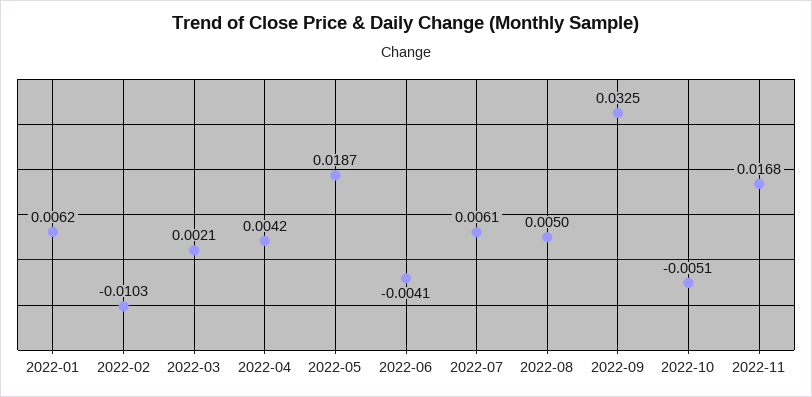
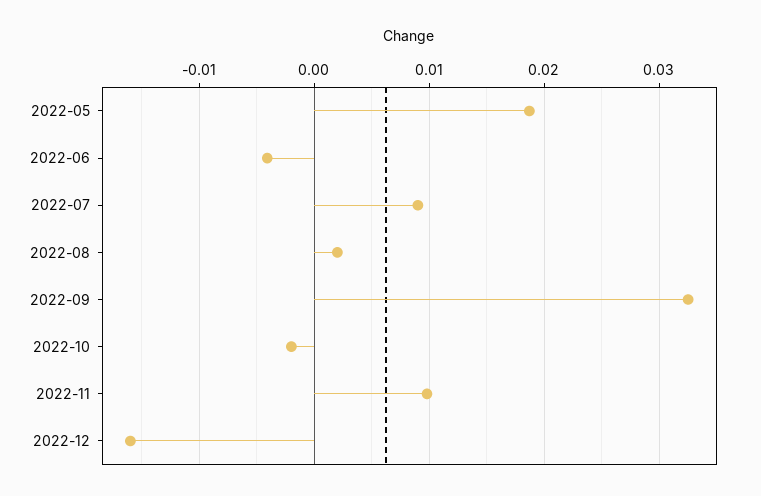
2022-01: 0.0062 -> none
2022-02: -0.0103 -> none
2022-03: 0.0021 -> none
2022-04: 0.0042 -> none
2022-07: 0.0061 -> 0.009
2022-08: 0.005 -> 0.002
2022-10: -0.0051 -> -0.002
2022-11: 0.0168 -> 0.01
2022-12: none -> -0.016

